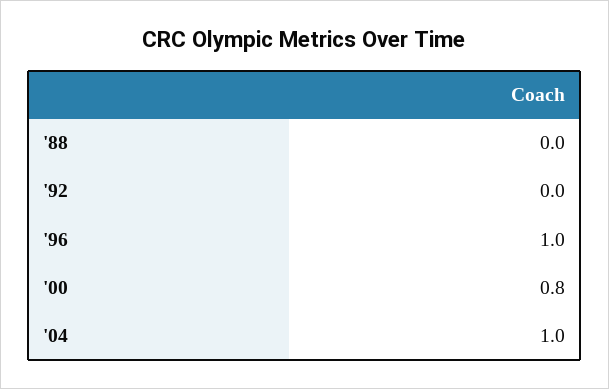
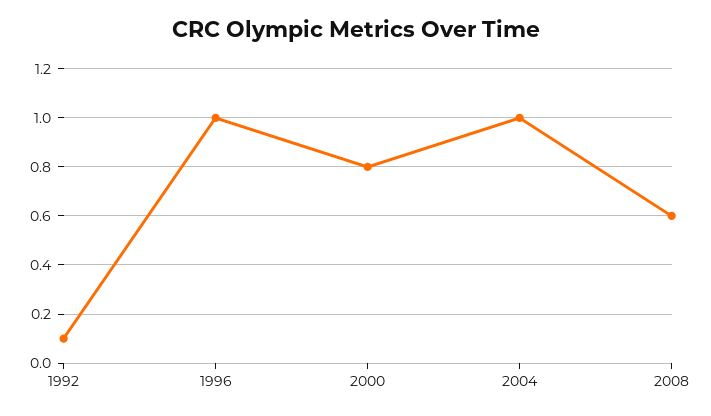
'88: 0 -> none
'92: 0 -> 0.1
2008: none -> 0.6

